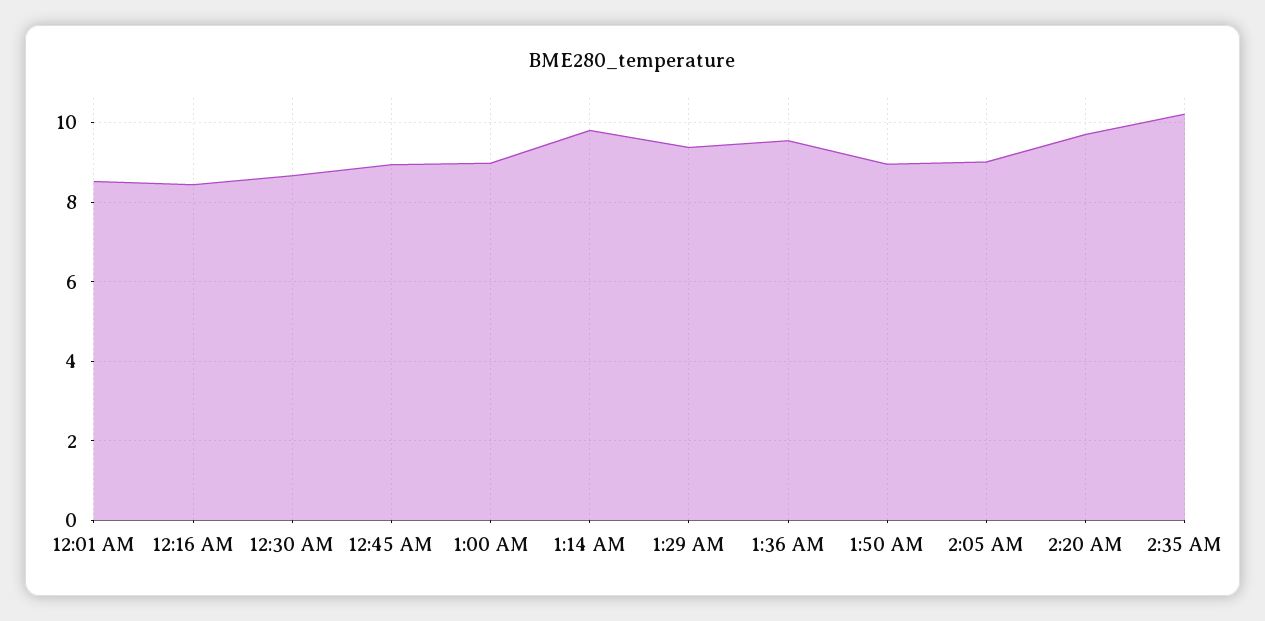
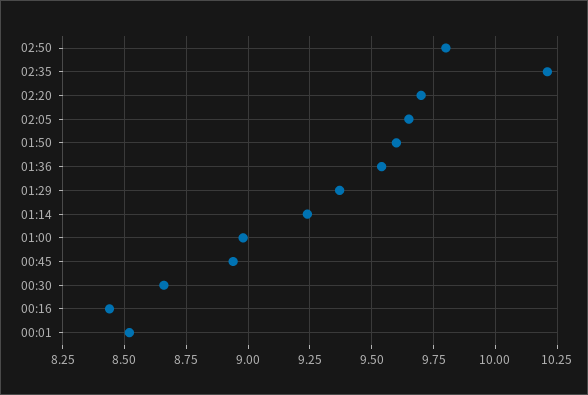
1:14 AM: 9.8 -> 9.25
1:50 AM: 9 -> 9.6
2:05 AM: 9 -> 9.65
02:50: none -> 9.8

